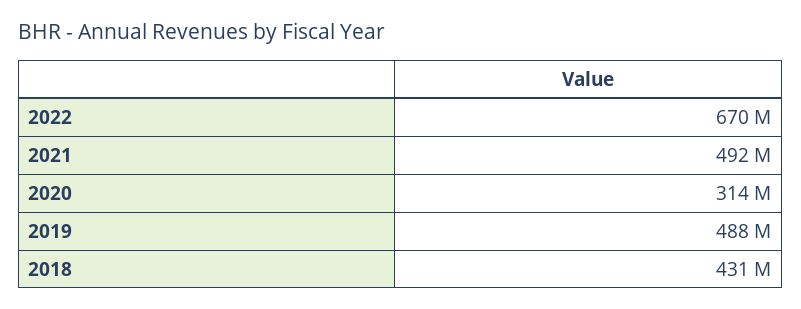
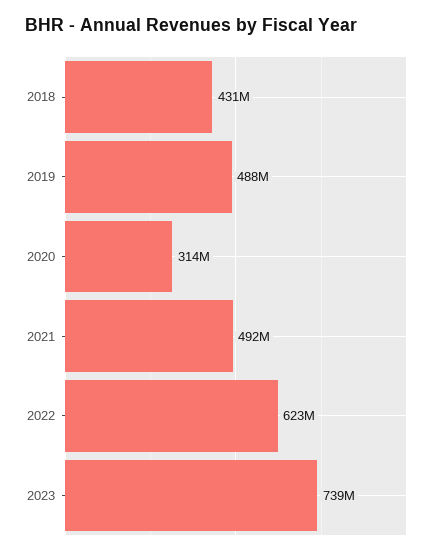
2022: 670000000 -> 623000000
2023: none -> 739000000

